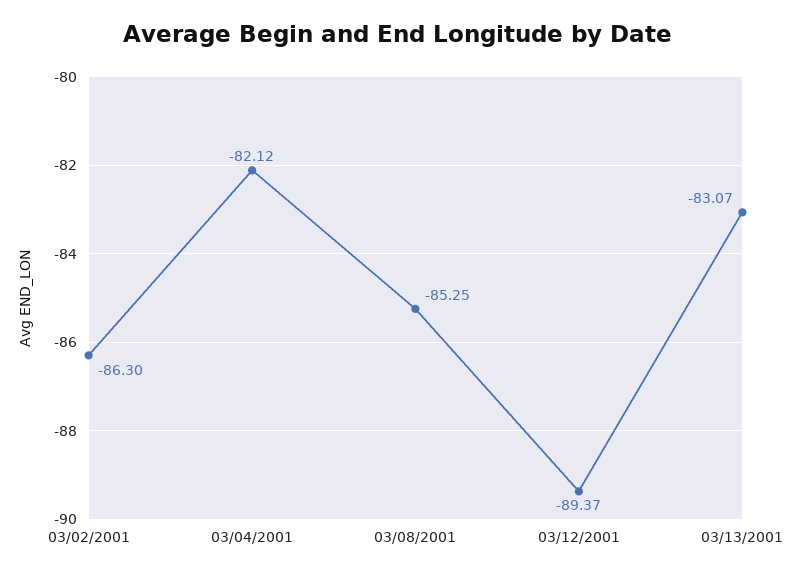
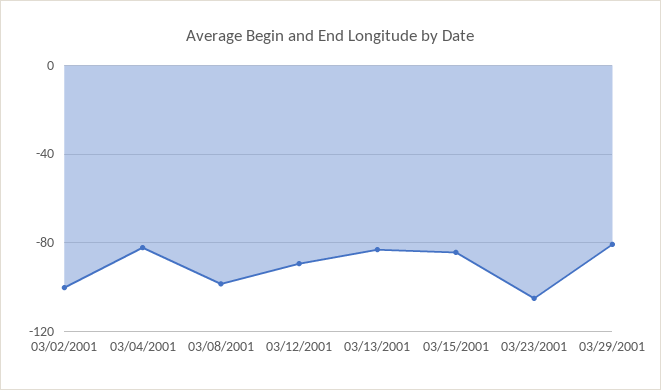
03/02/2001: -86.3 -> -100
03/08/2001: -85.25 -> -100
03/15/2001: none -> -85
03/23/2001: none -> -105
03/29/2001: none -> -80

